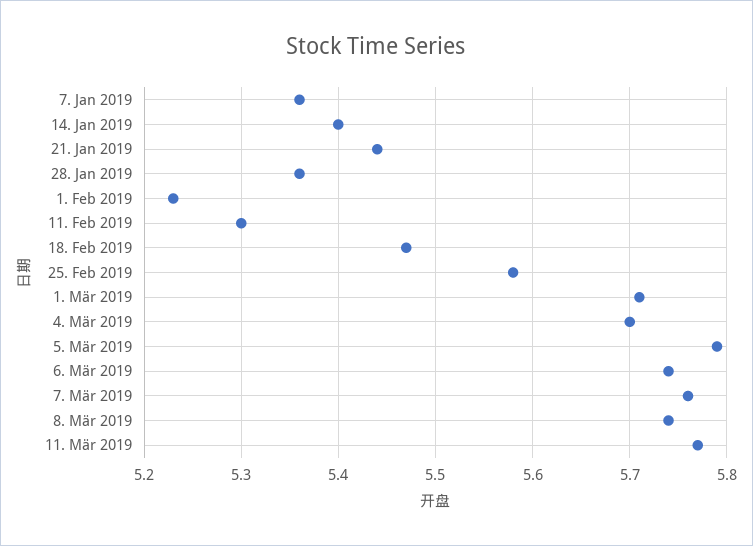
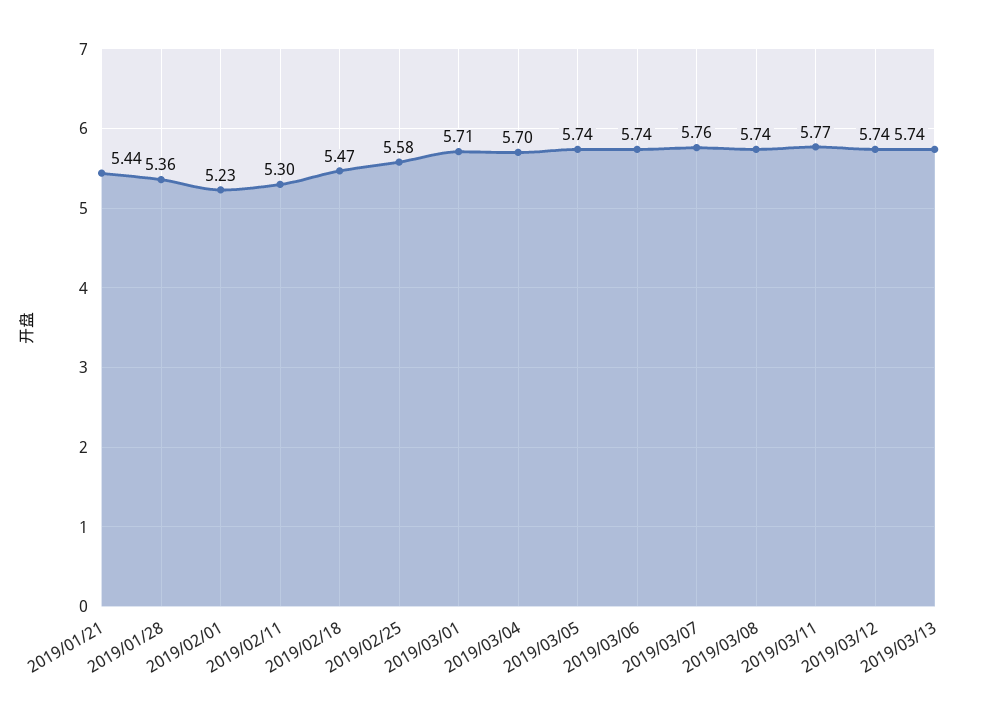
7. Jan 2019: 5.36 -> none
14. Jan 2019: 5.4 -> none
5. Mär 2019: 5.79 -> 5.74
2019/03/12: none -> 5.74
2019/03/13: none -> 5.74

